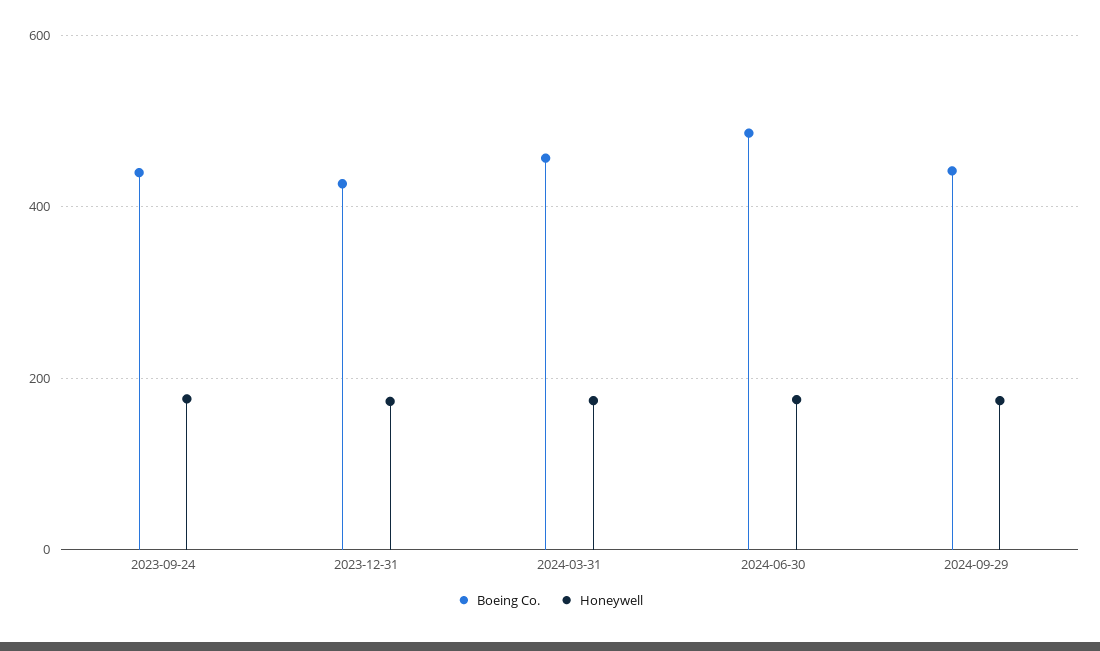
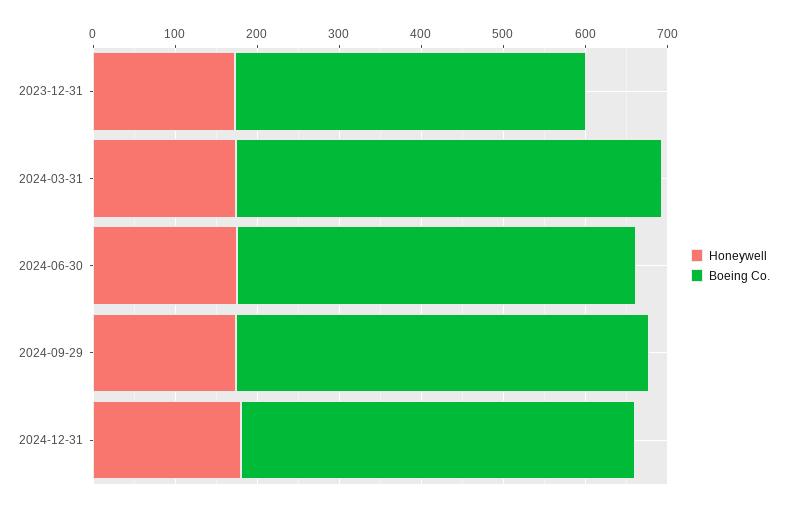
Boeing Co., 2023-09-24: 440 -> none
Honeywell, 2023-09-24: 180 -> none
Boeing Co., 2024-03-31: 460 -> 520
Boeing Co., 2024-09-29: 440 -> 500
Honeywell, 2024-12-31: none -> 180
Boeing Co., 2024-12-31: none -> 480

